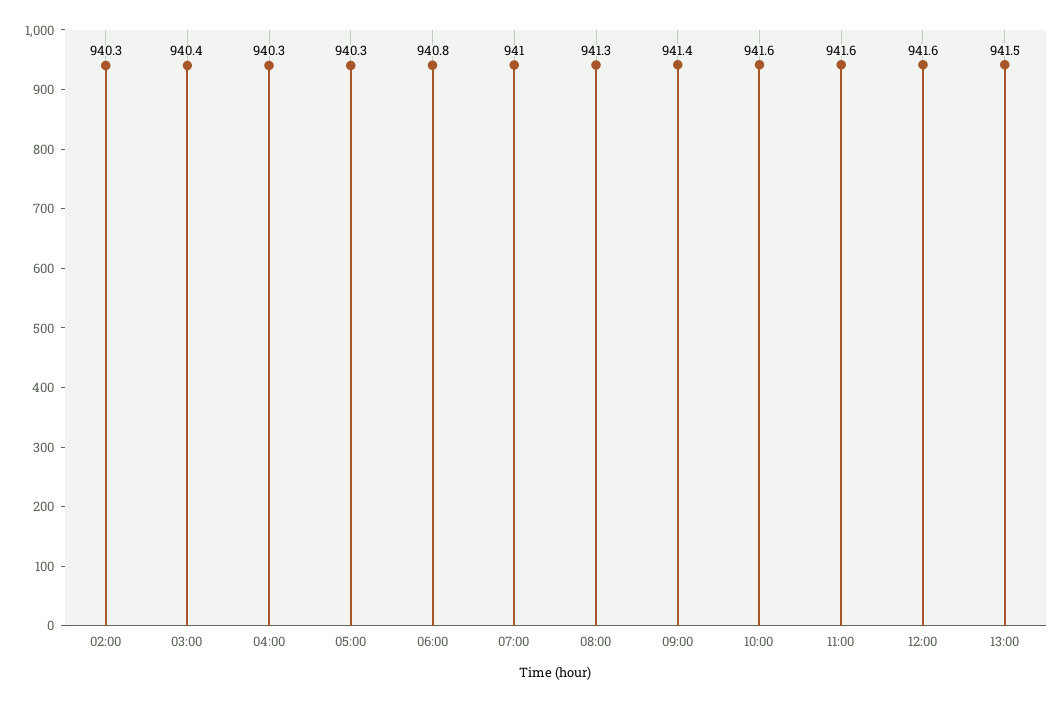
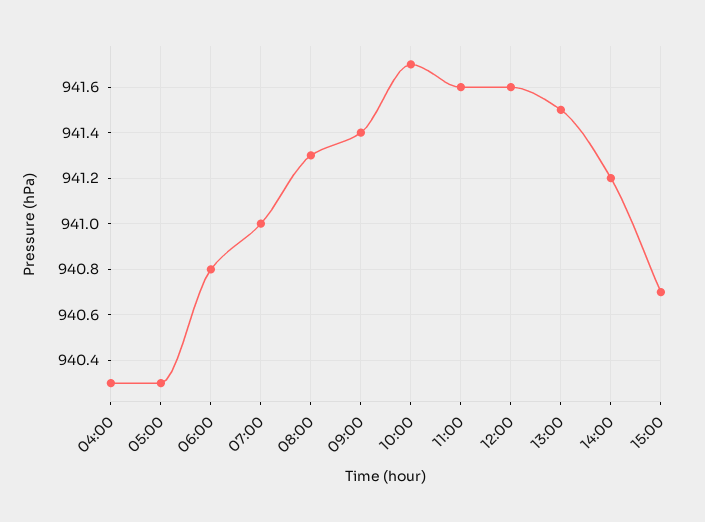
02:00: 940.3 -> none
03:00: 940.4 -> none
10:00: 941.6 -> 941.7
14:00: none -> 941.2
15:00: none -> 940.7

